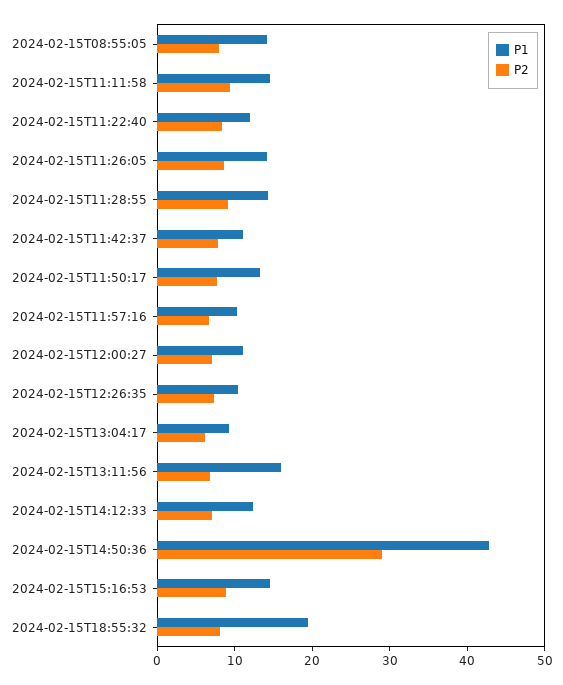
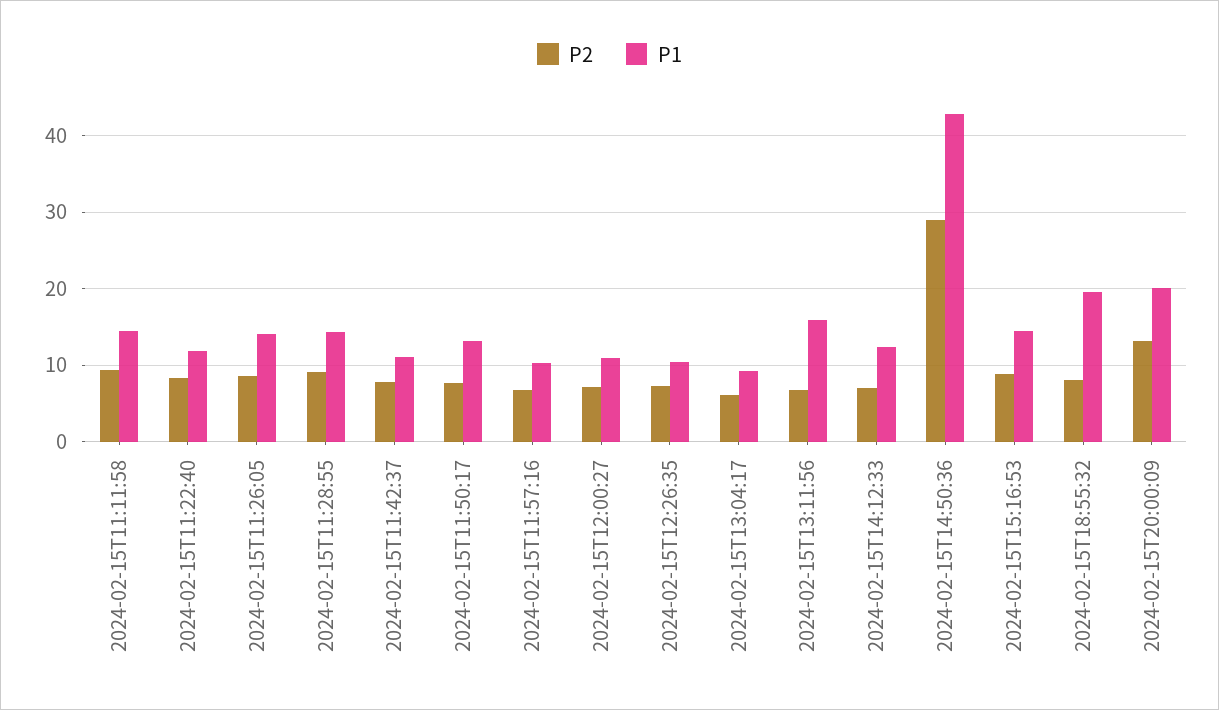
P1, 2024-02-15T08:55:05: 14 -> none
P2, 2024-02-15T08:55:05: 8 -> none
P2, 2024-02-15T20:00:09: none -> 13
P1, 2024-02-15T20:00:09: none -> 20

